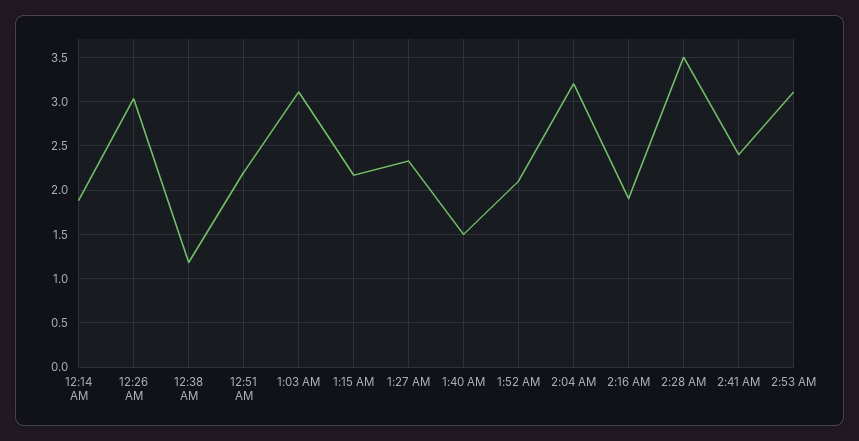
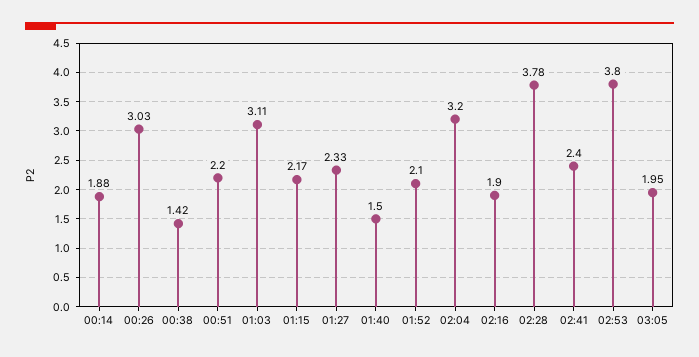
12:38 AM: 1.2 -> 1.42
2:28 AM: 3.5 -> 3.78
2:53 AM: 3.1 -> 3.8
03:05: none -> 1.95

